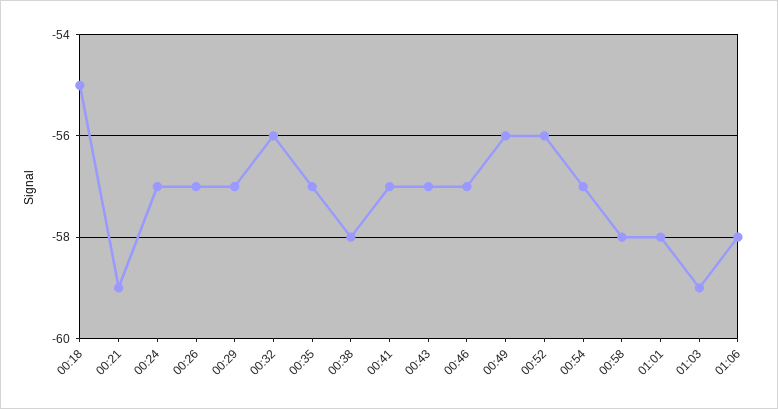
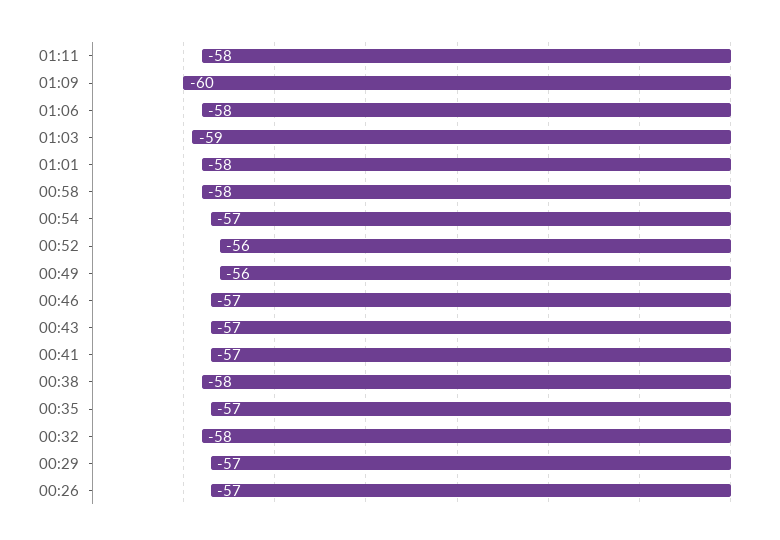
00:18: -55 -> none
00:21: -59 -> none
00:24: -57 -> none
00:32: -56 -> -58
01:11: none -> -58
01:09: none -> -60

